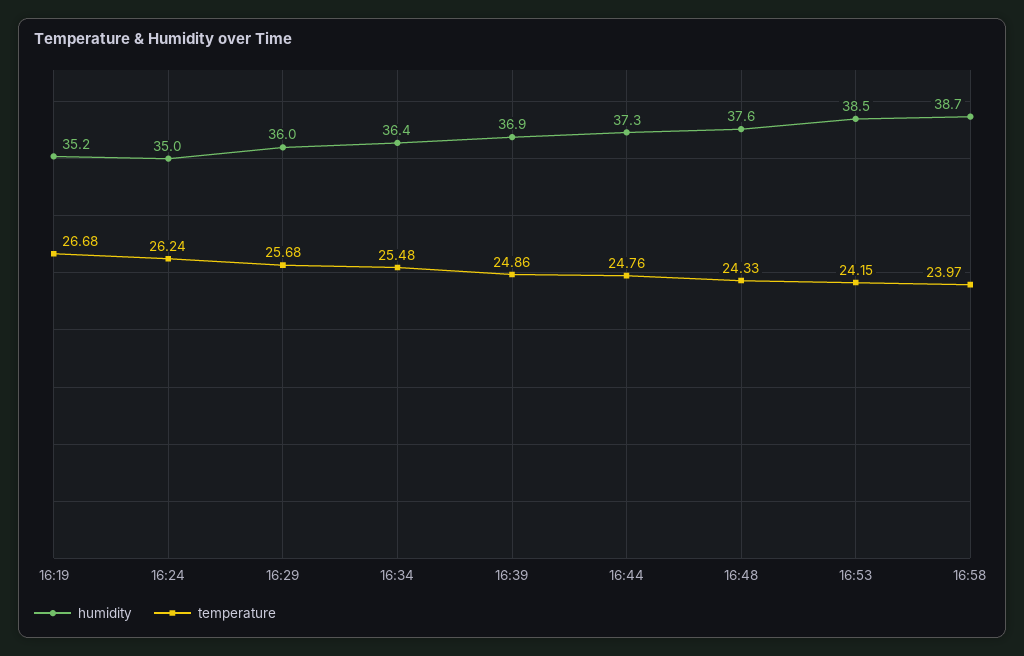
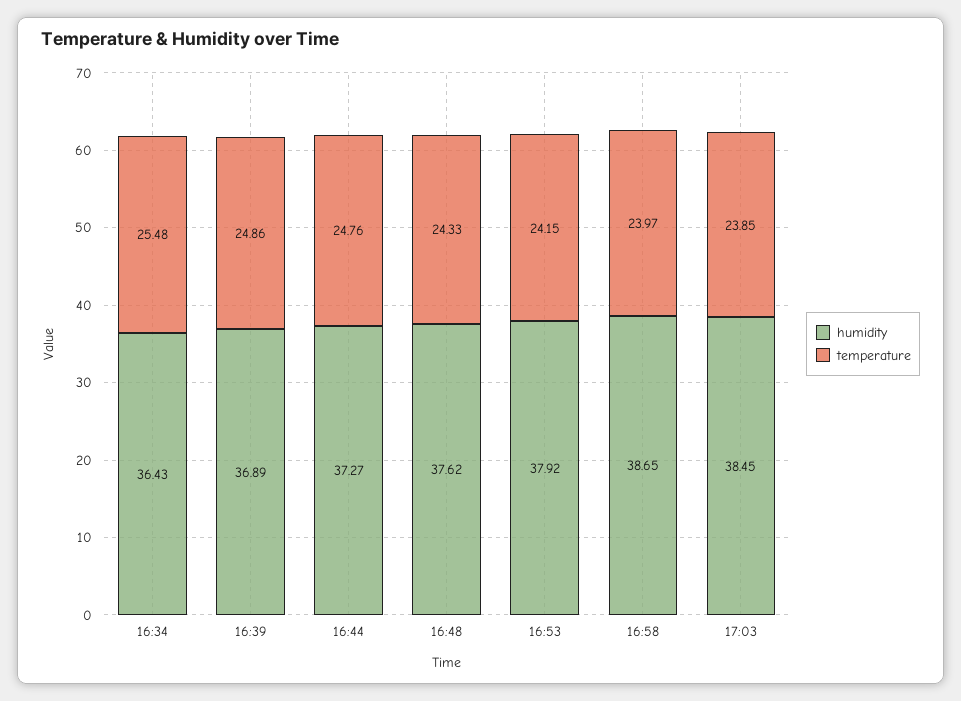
humidity, 16:19: 35.2 -> none
temperature, 16:19: 26.68 -> none
humidity, 16:24: 35 -> none
temperature, 16:24: 26.24 -> none
humidity, 16:29: 36 -> none
temperature, 16:29: 25.68 -> none
humidity, 16:53: 38.5 -> 37.92
humidity, 17:03: none -> 38.45
temperature, 17:03: none -> 23.85

